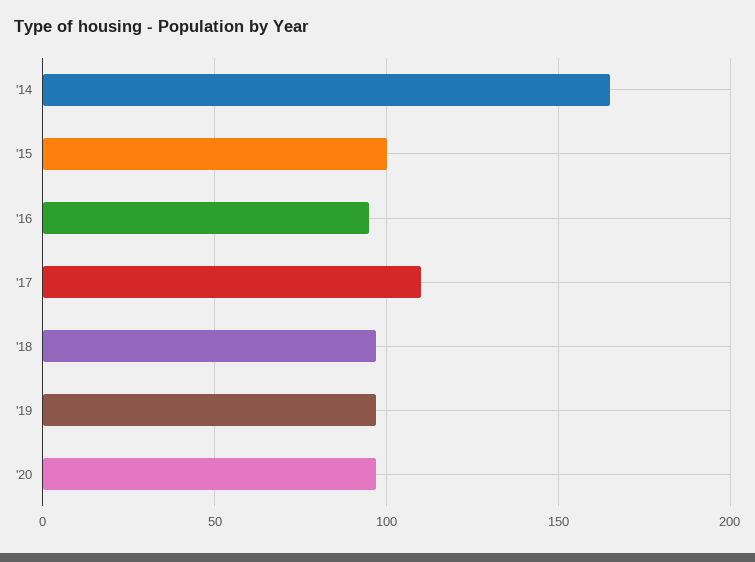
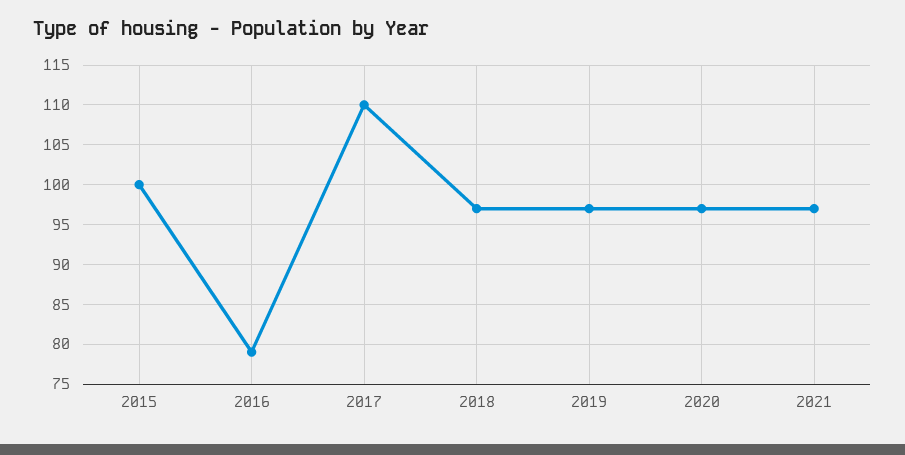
'14: 165 -> none
'16: 95 -> 79
2021: none -> 97

